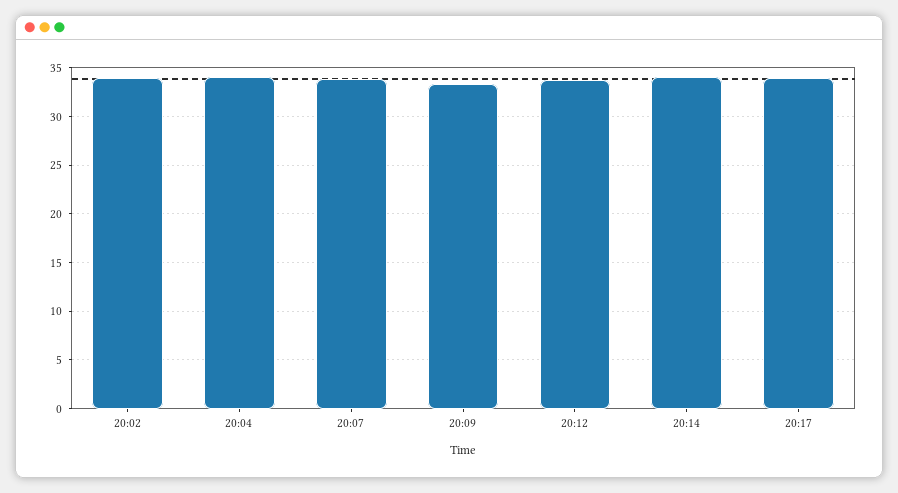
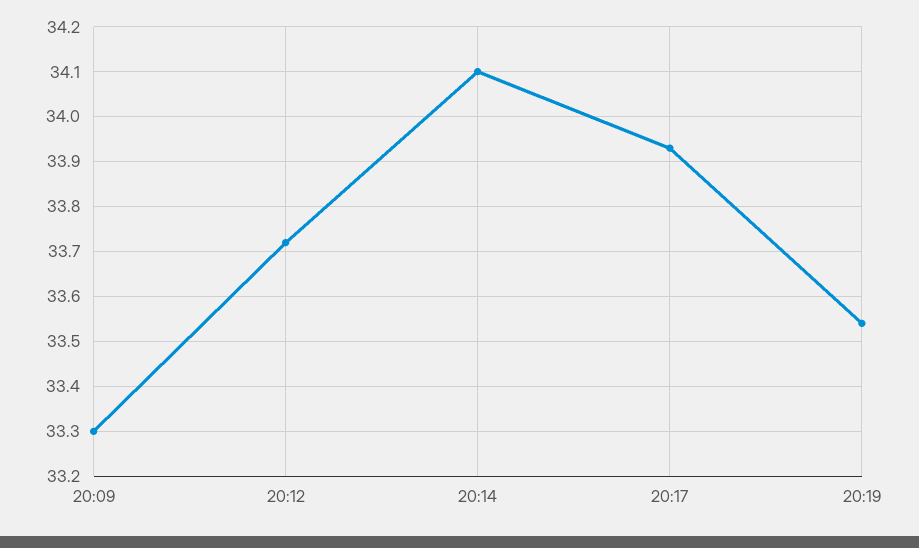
20:02: 34 -> none
20:04: 34 -> none
20:07: 34 -> none
20:19: none -> 33.55

